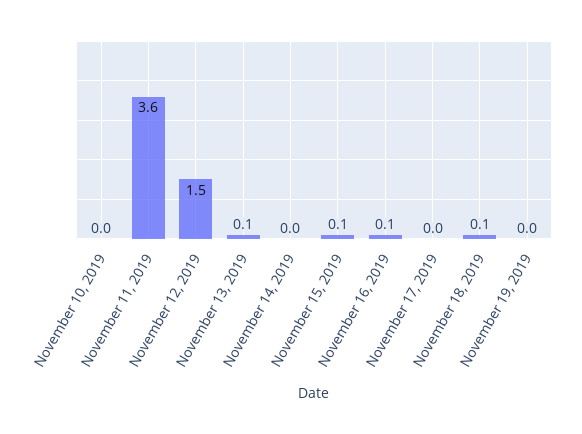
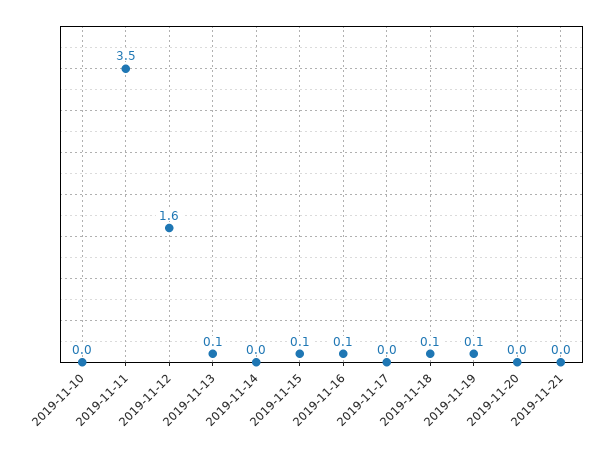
November 11, 2019: 3.6 -> 3.5
November 12, 2019: 1.5 -> 1.6
November 19, 2019: 0 -> 0.1
2019-11-20: none -> 0
2019-11-21: none -> 0

